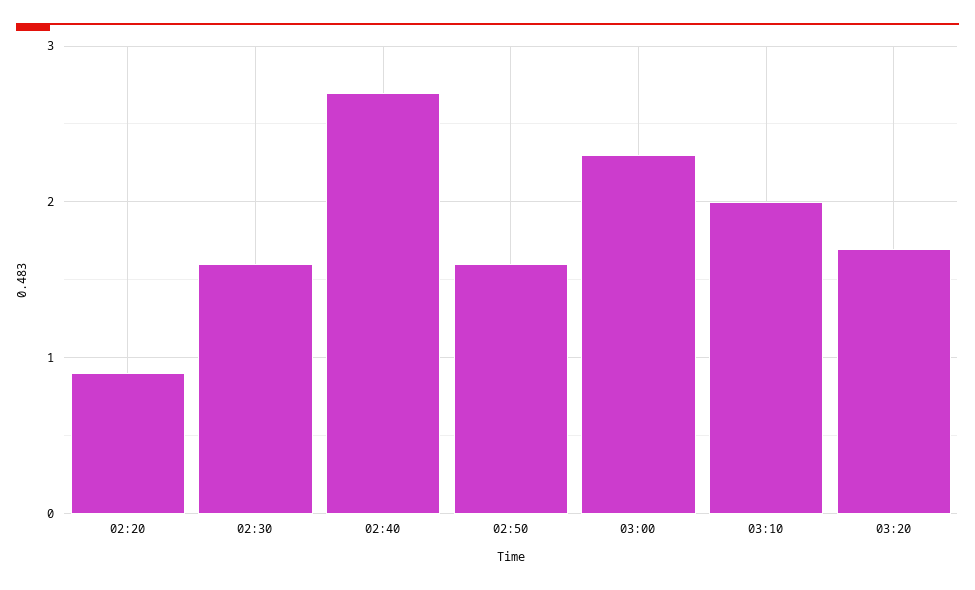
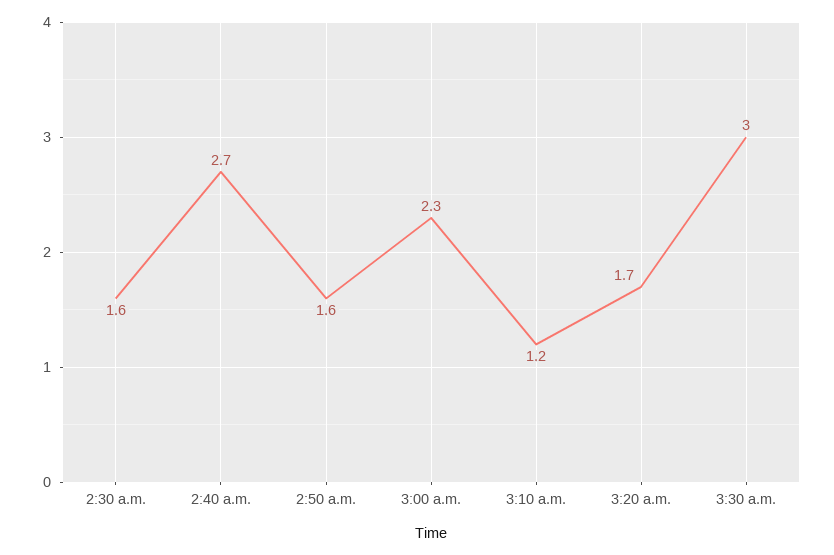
02:20: 0.9 -> none
03:10: 2 -> 1.2
3:30 a.m.: none -> 3

